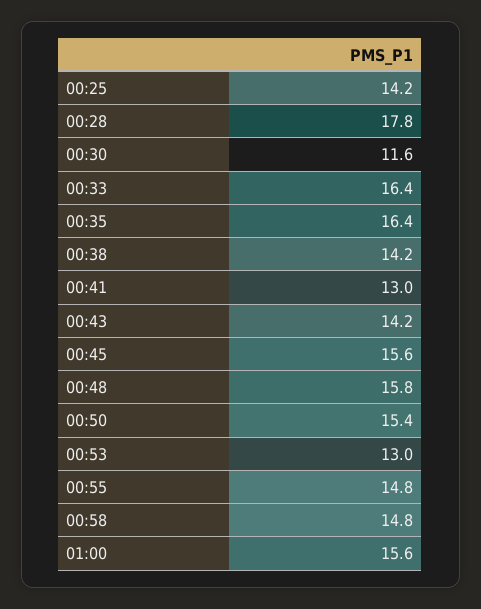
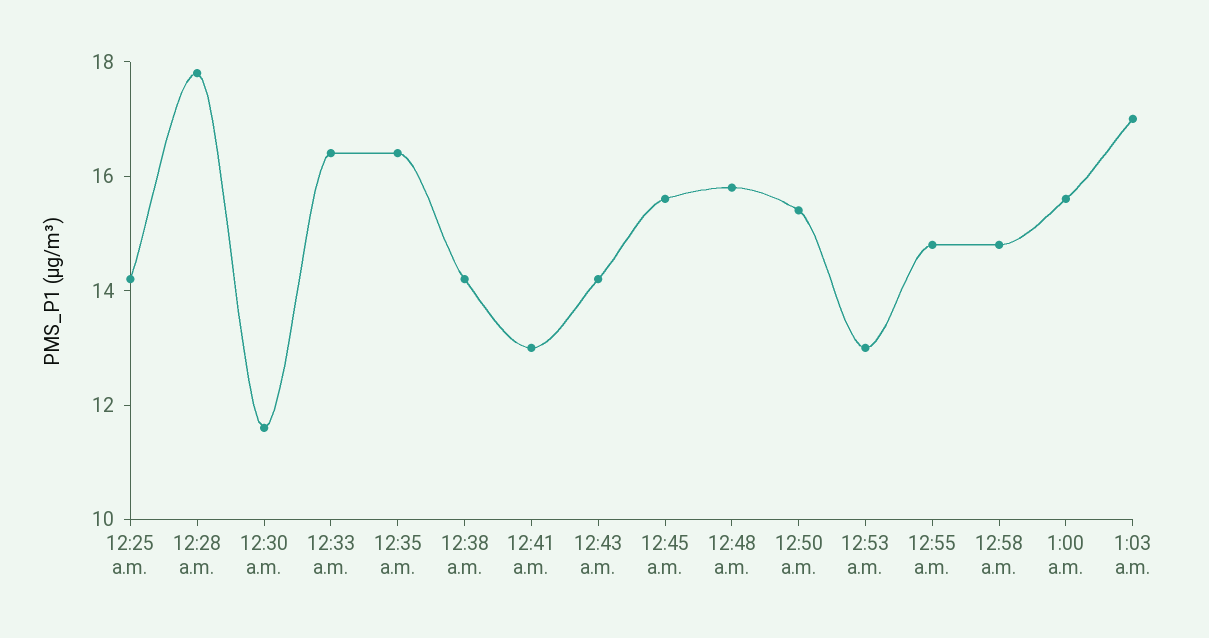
1:03 a.m.: none -> 17

